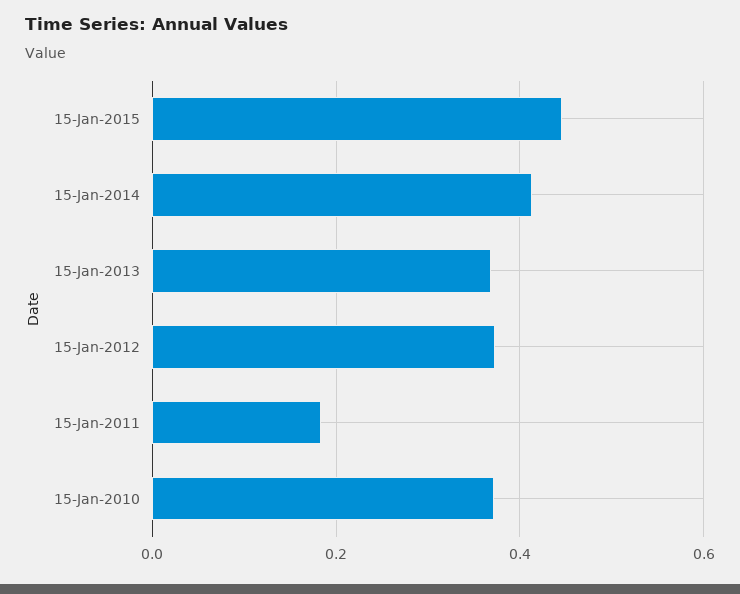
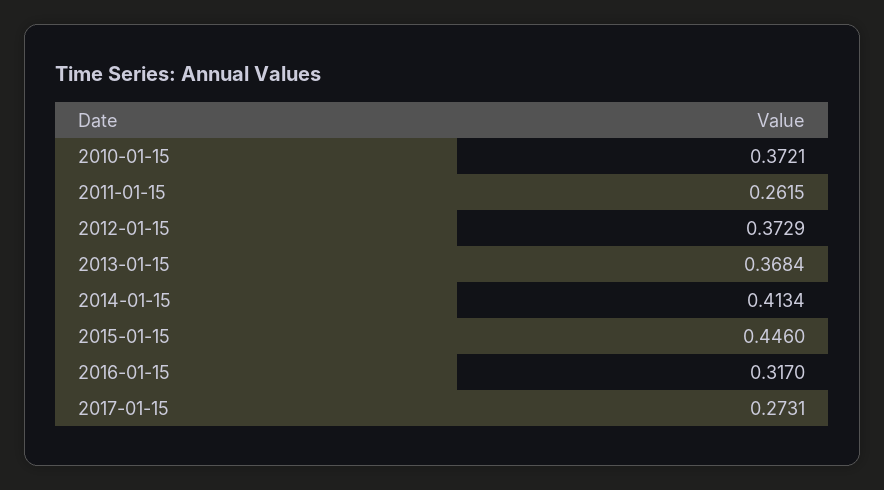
15-Jan-2011: 0.18 -> 0.2615
2016-01-15: none -> 0.317
2017-01-15: none -> 0.2731

